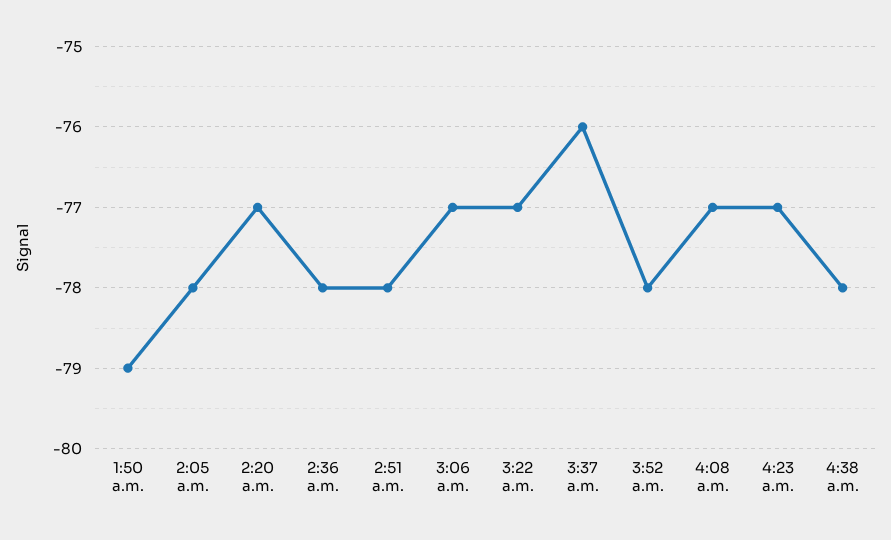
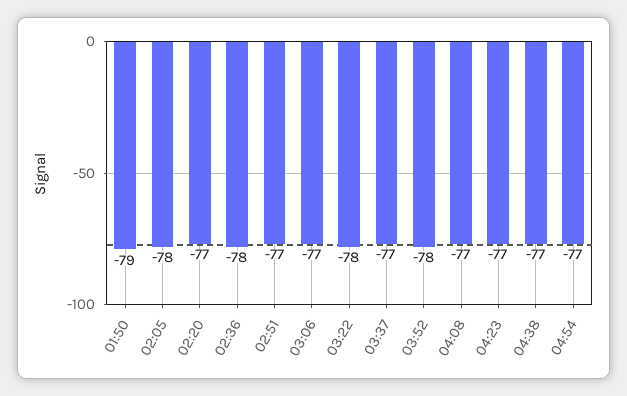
2:51 a.m.: -78 -> -77
3:22 a.m.: -77 -> -78
3:37 a.m.: -76 -> -77
4:38 a.m.: -78 -> -77
04:54: none -> -77

